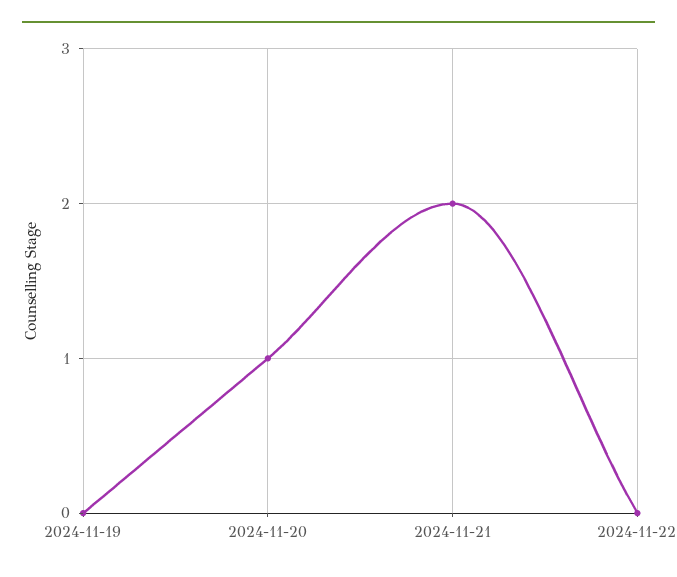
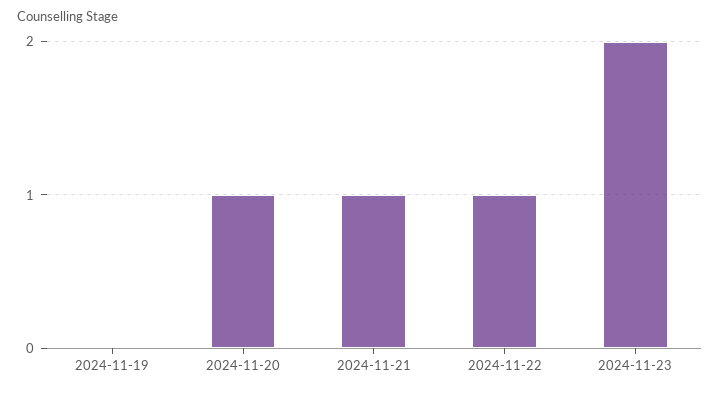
2024-11-21: 2 -> 1
2024-11-22: 0 -> 1
2024-11-23: none -> 2

